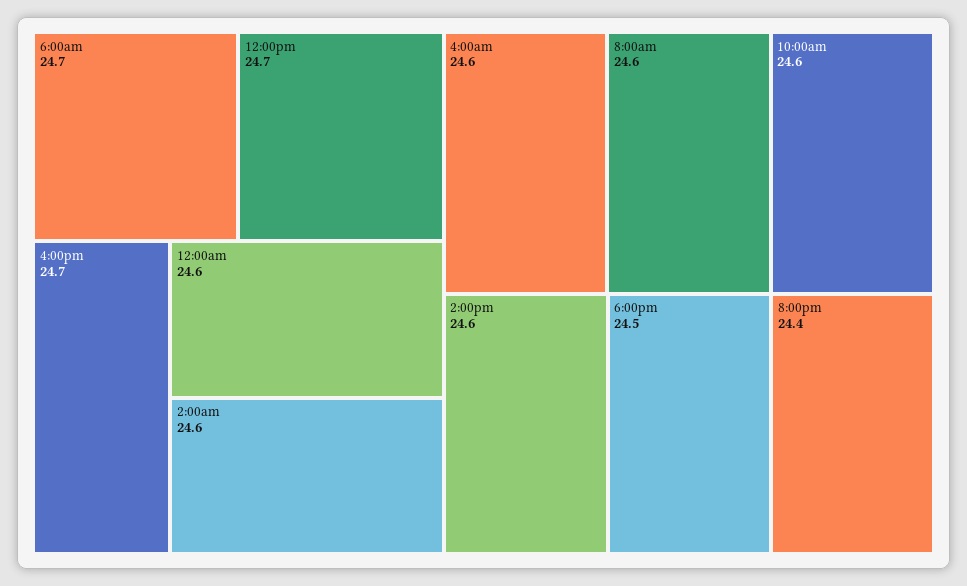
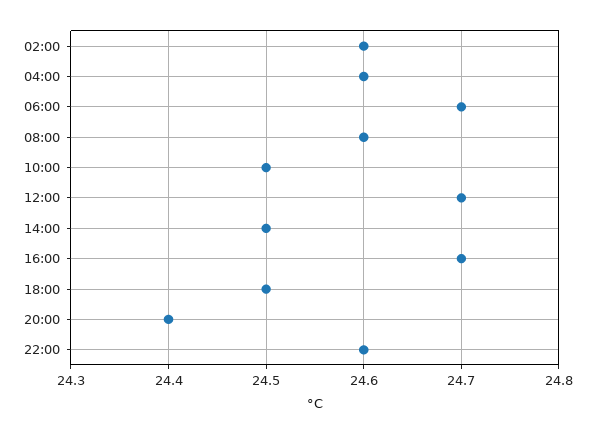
12:00am: 24.6 -> none
10:00am: 24.6 -> 24.5
2:00pm: 24.6 -> 24.5
22:00: none -> 24.6

